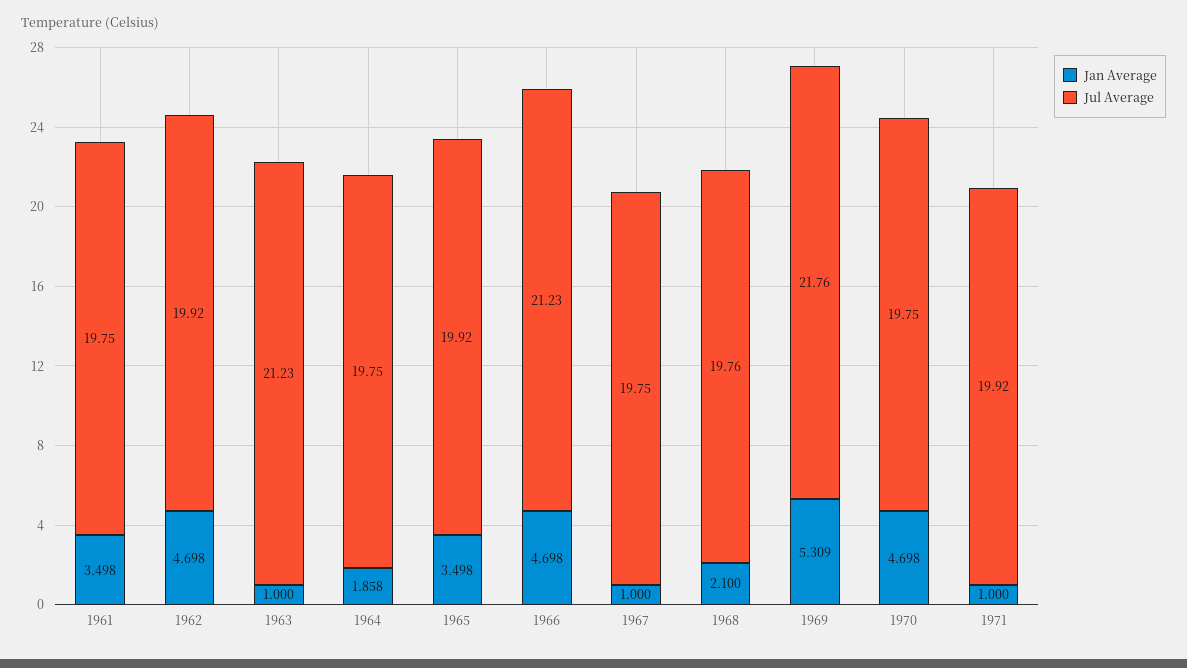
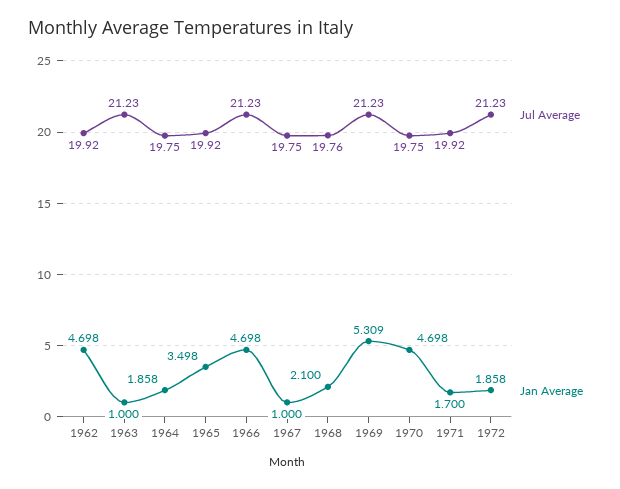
Jan Average, 1961: 3.498 -> none
Jul Average, 1961: 19.75 -> none
Jul Average, 1969: 21.76 -> 21.23
Jan Average, 1971: 1 -> 1.7
Jul Average, 1972: none -> 21.23
Jan Average, 1972: none -> 1.858

